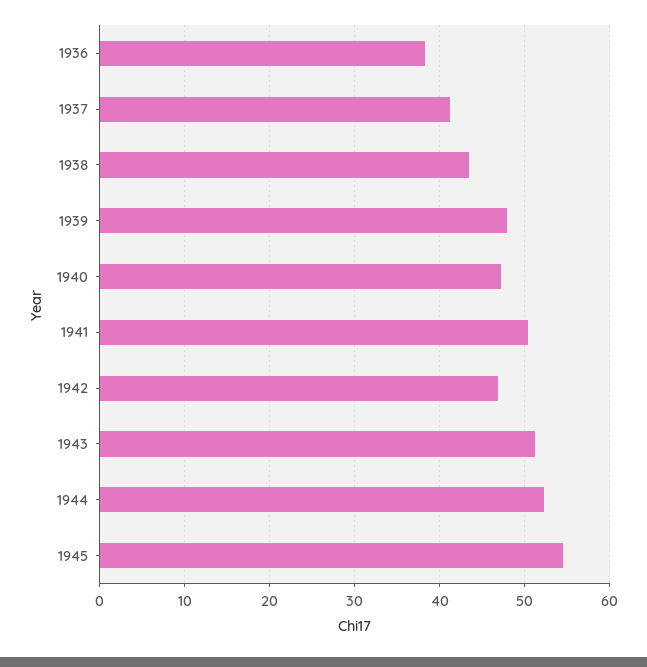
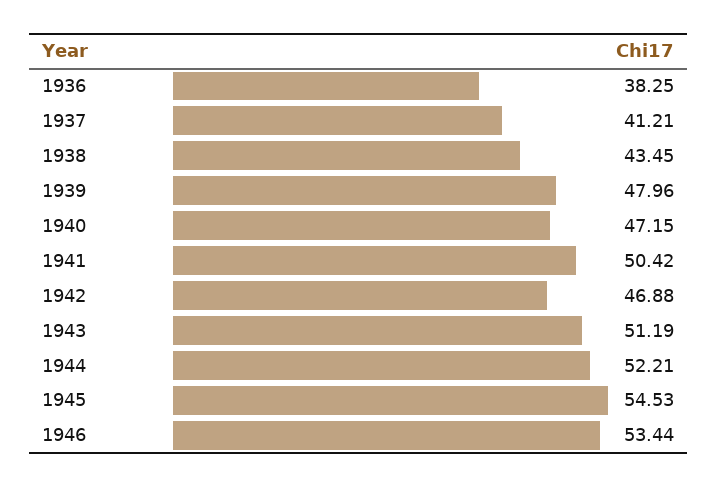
1946: none -> 53.44

